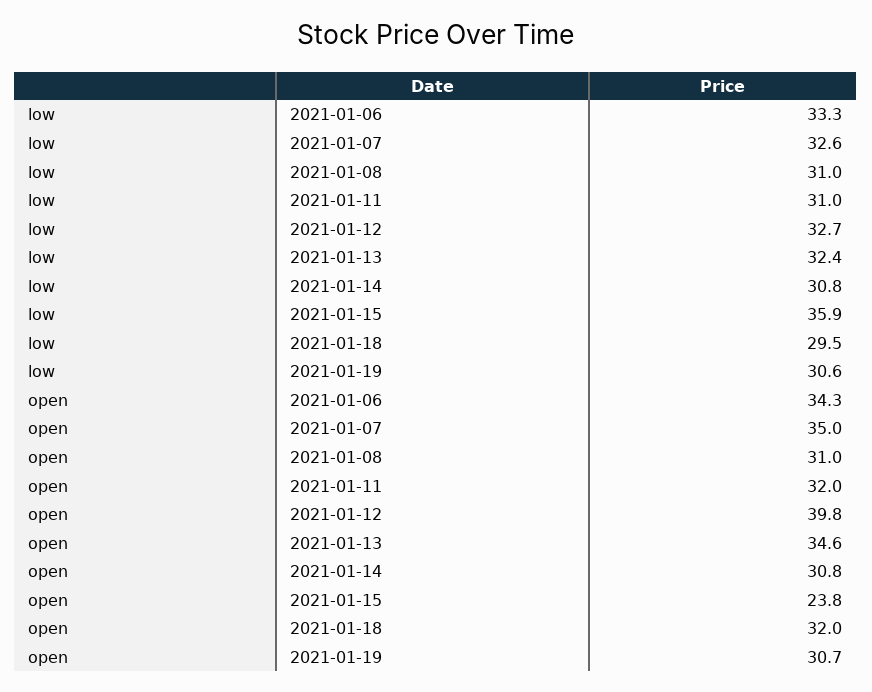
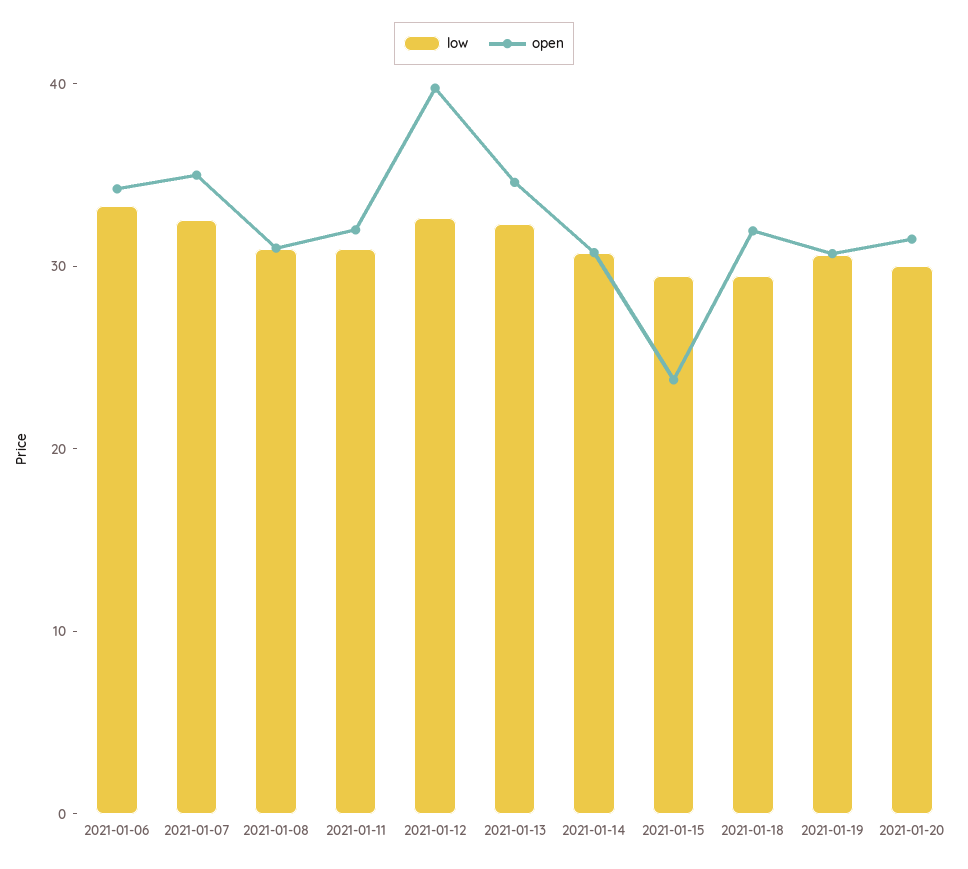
low, 2021-01-15: 35.9 -> 30
low, 2021-01-20: none -> 30
open, 2021-01-20: none -> 32

